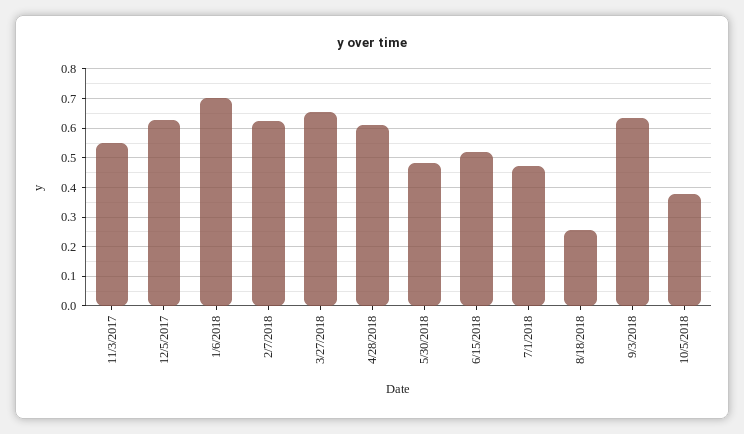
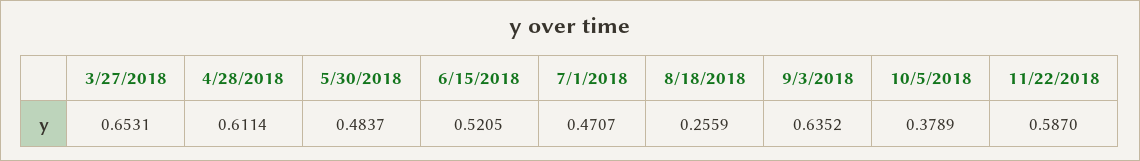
11/3/2017: 0.55 -> none
12/5/2017: 0.625 -> none
1/6/2018: 0.7 -> none
2/7/2018: 0.625 -> none
11/22/2018: none -> 0.587

